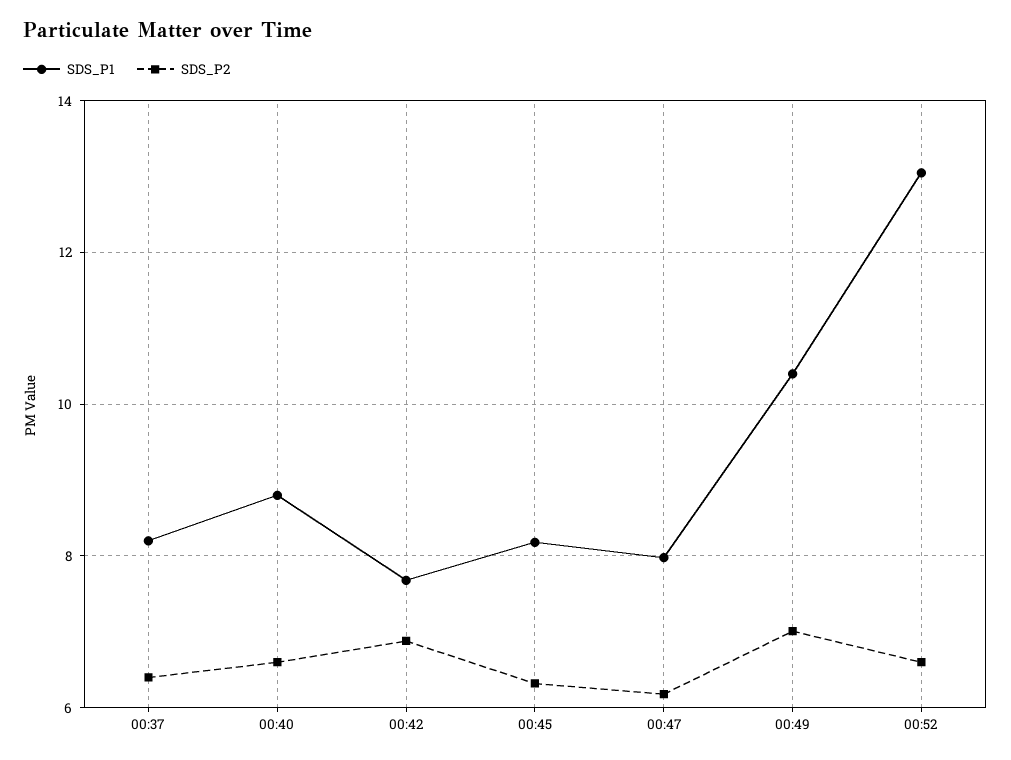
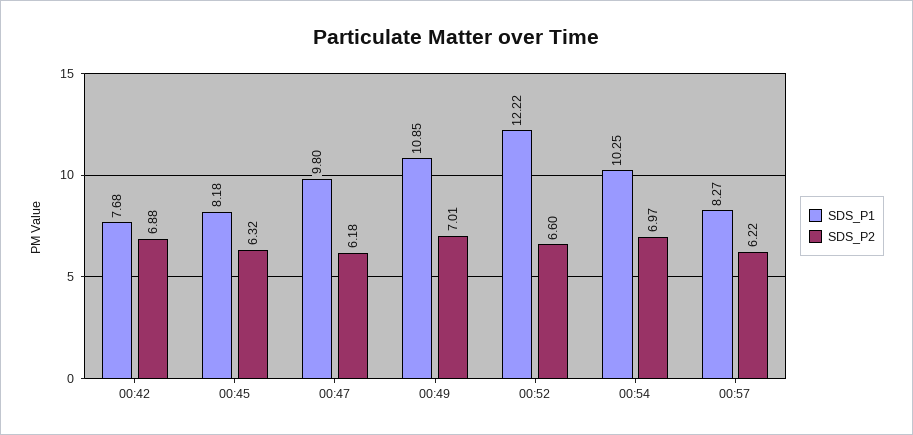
SDS_P1, 00:37: 8.2 -> none
SDS_P2, 00:37: 6.4 -> none
SDS_P1, 00:40: 8.8 -> none
SDS_P2, 00:40: 6.6 -> none
SDS_P1, 00:47: 8 -> 9.8
SDS_P1, 00:49: 10.4 -> 10.85
SDS_P1, 00:52: 13 -> 12.22
SDS_P1, 00:54: none -> 10.25
SDS_P2, 00:54: none -> 6.97
SDS_P1, 00:57: none -> 8.27
SDS_P2, 00:57: none -> 6.22

